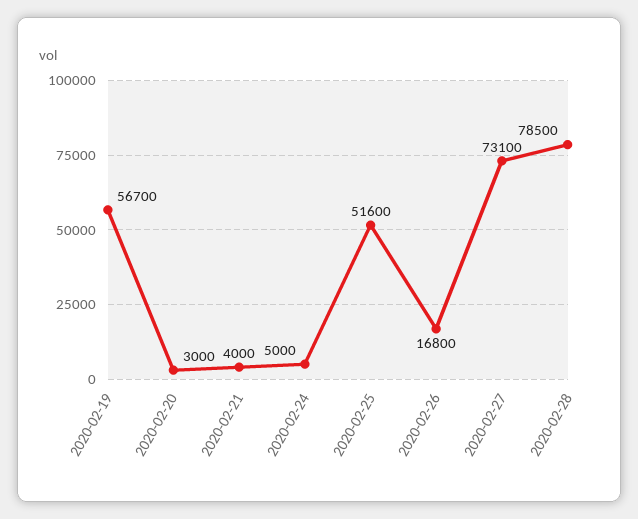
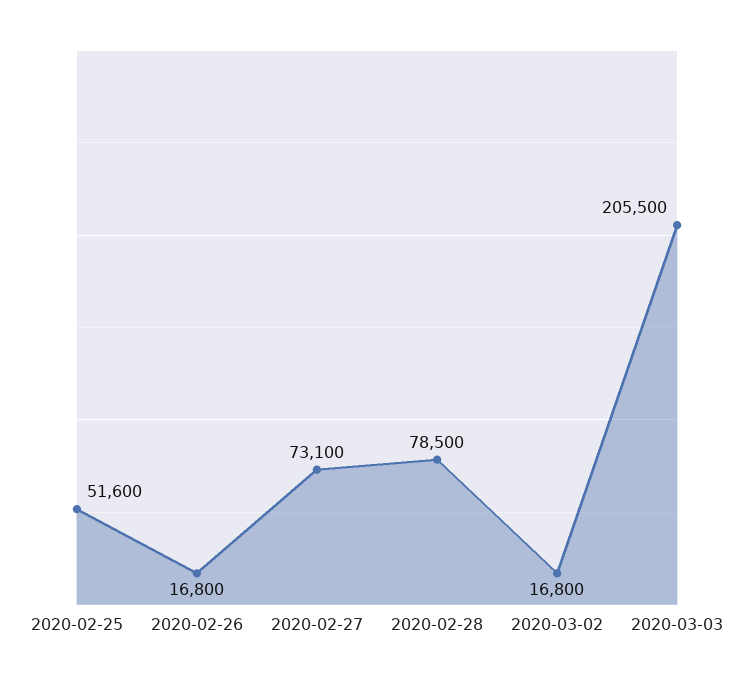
2020-02-19: 56700 -> none
2020-02-20: 3000 -> none
2020-02-21: 4000 -> none
2020-02-24: 5000 -> none
2020-03-02: none -> 16800
2020-03-03: none -> 205500

